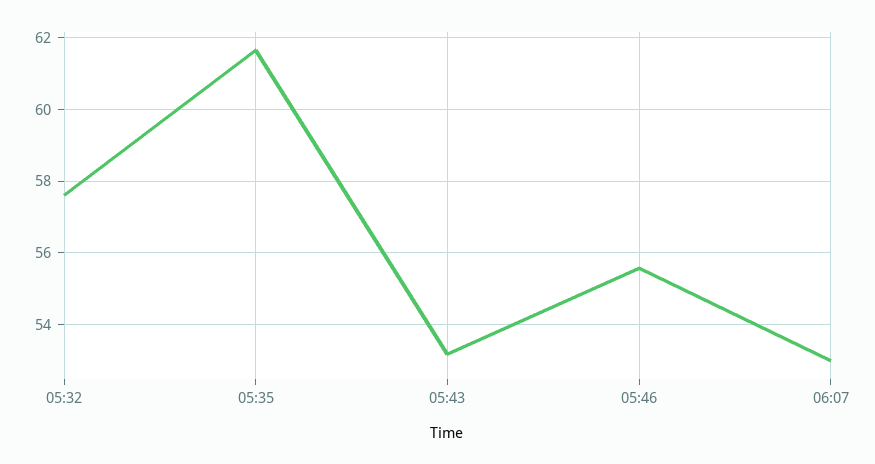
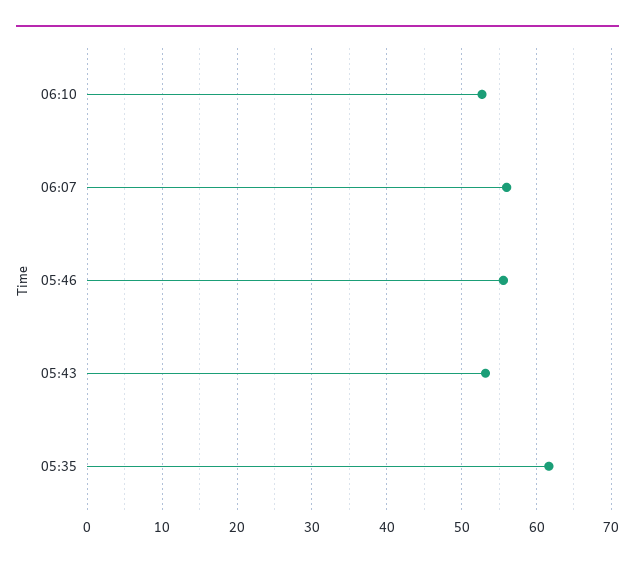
05:32: 57.6 -> none
06:07: 53 -> 56
06:10: none -> 53

